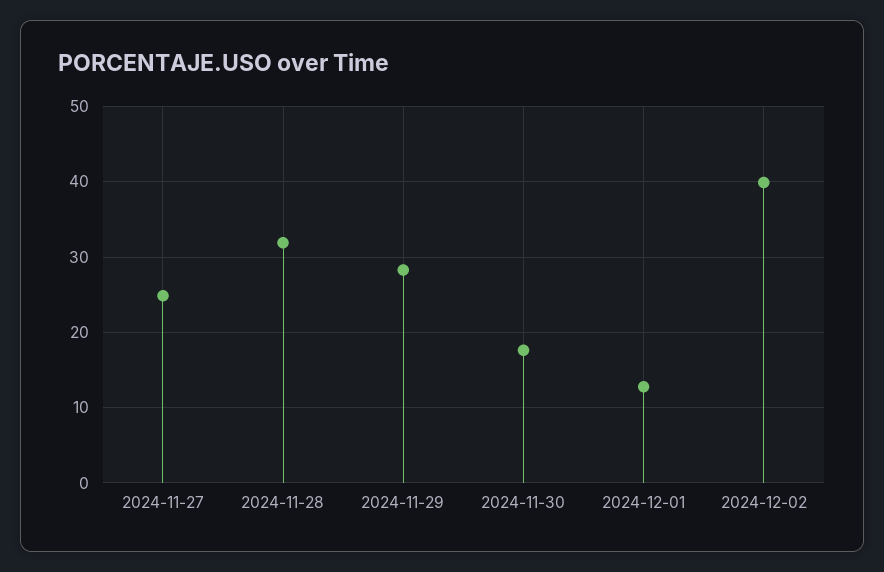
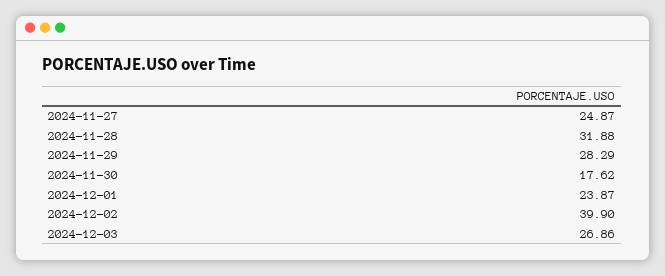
2024-12-01: 13 -> 23.87
2024-12-03: none -> 26.86

